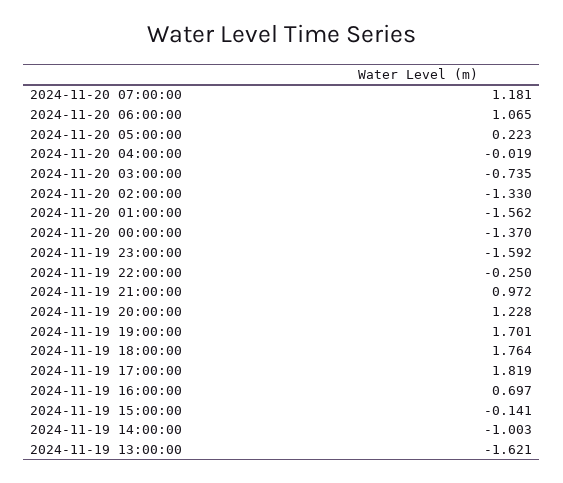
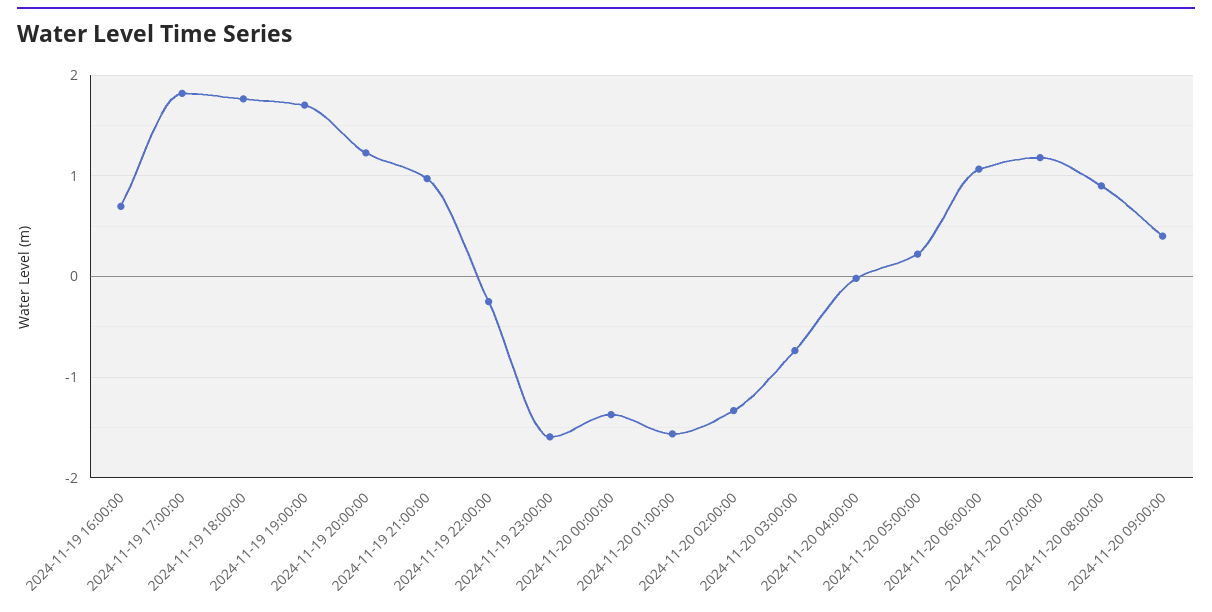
2024-11-19 15:00:00: -0.141 -> none
2024-11-19 14:00:00: -1.003 -> none
2024-11-19 13:00:00: -1.621 -> none
2024-11-20 08:00:00: none -> 0.9
2024-11-20 09:00:00: none -> 0.4

